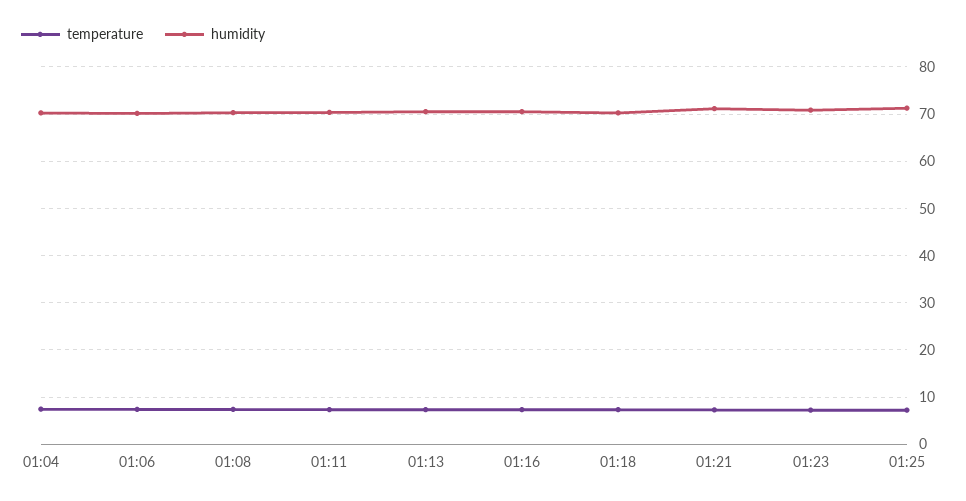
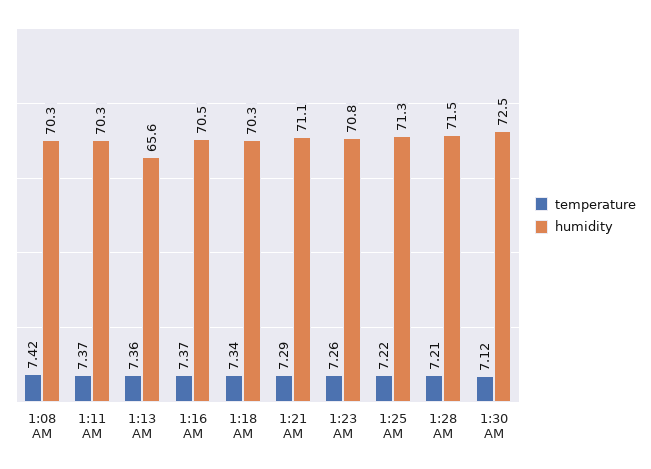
temperature, 01:04: 8 -> none
humidity, 01:04: 70 -> none
temperature, 01:06: 8 -> none
humidity, 01:06: 70 -> none
humidity, 01:13: 70 -> 65.6
temperature, 1:28 AM: none -> 7.21
humidity, 1:28 AM: none -> 71.5
temperature, 1:30 AM: none -> 7.12
humidity, 1:30 AM: none -> 72.5

